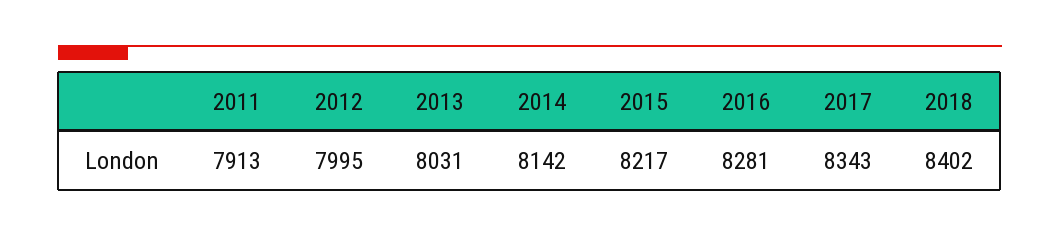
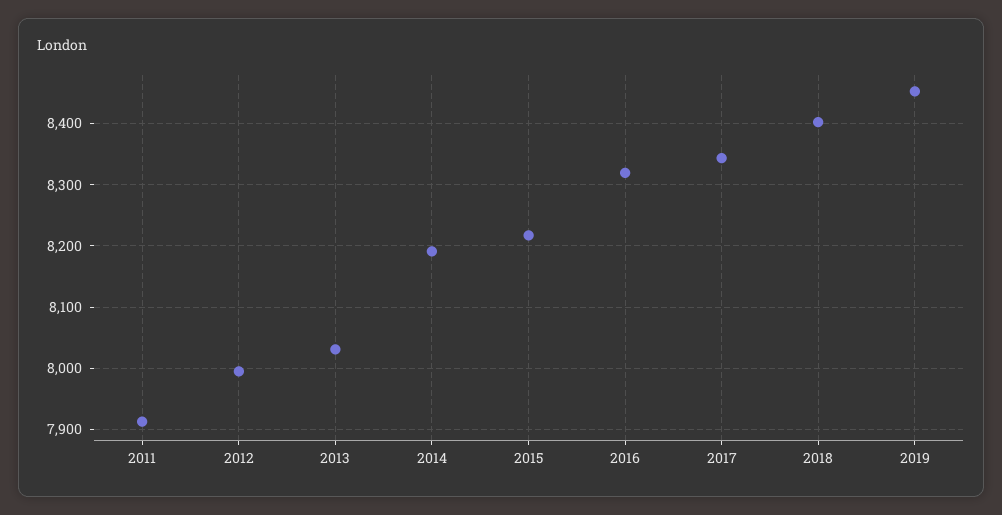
2014: 8142 -> 8190
2016: 8281 -> 8320
2019: none -> 8450

